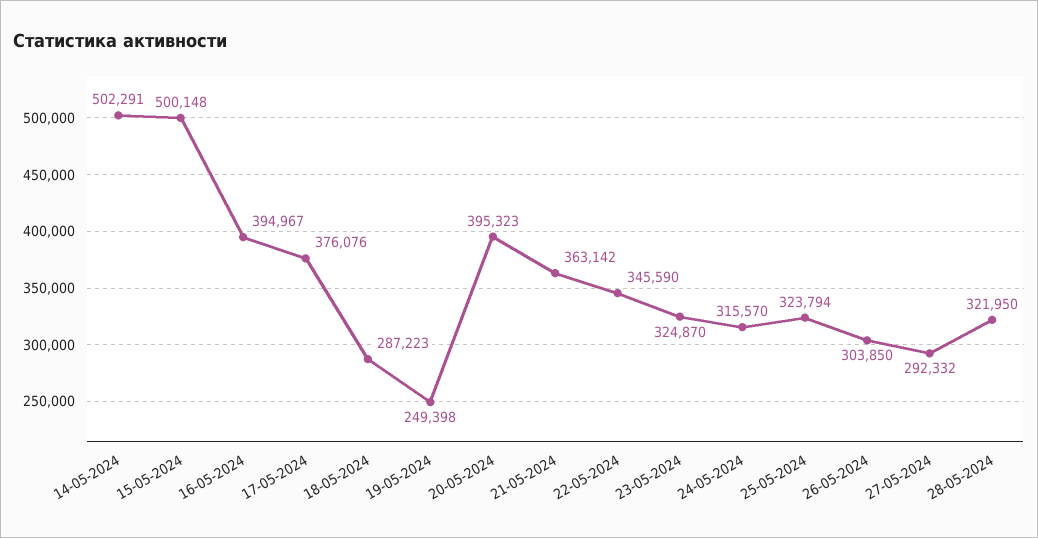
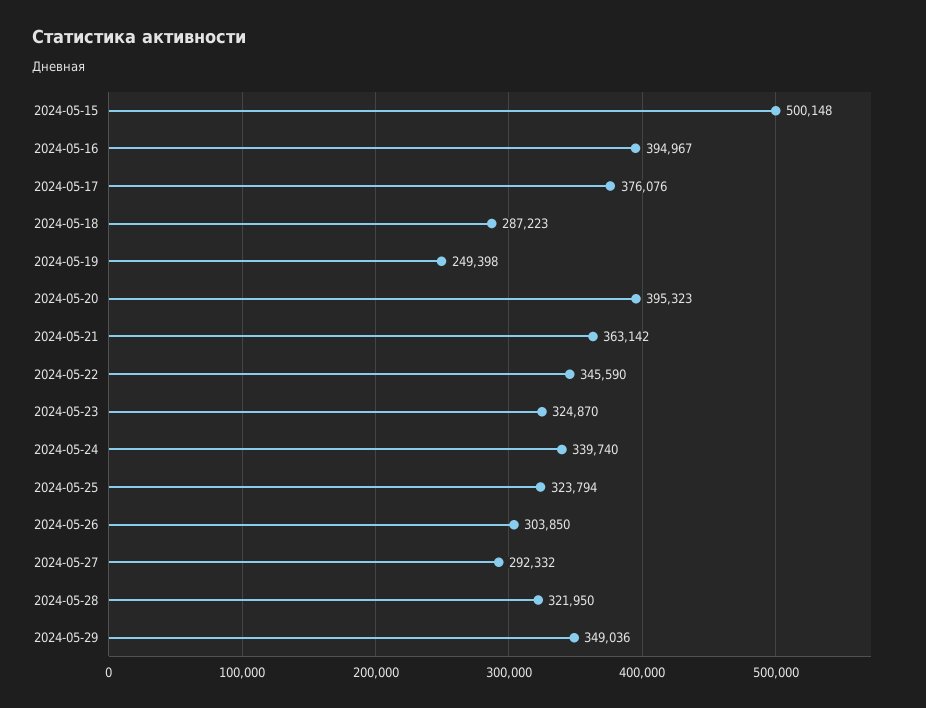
14-05-2024: 502291 -> none
24-05-2024: 315570 -> 339740
2024-05-29: none -> 349036

